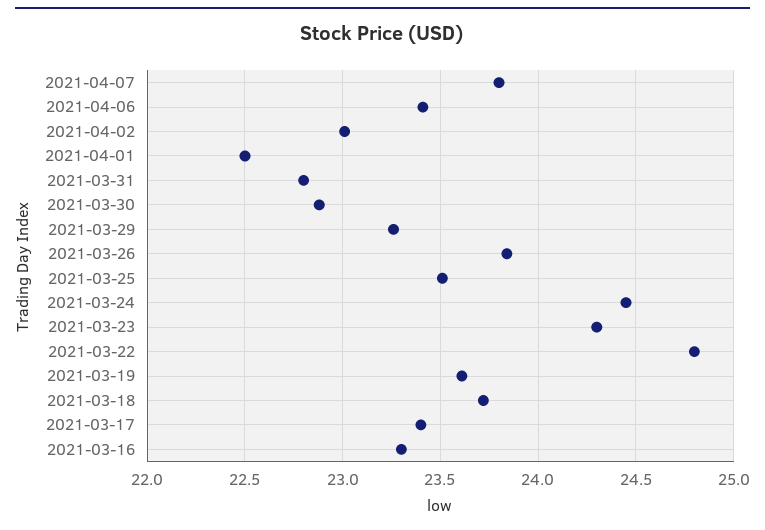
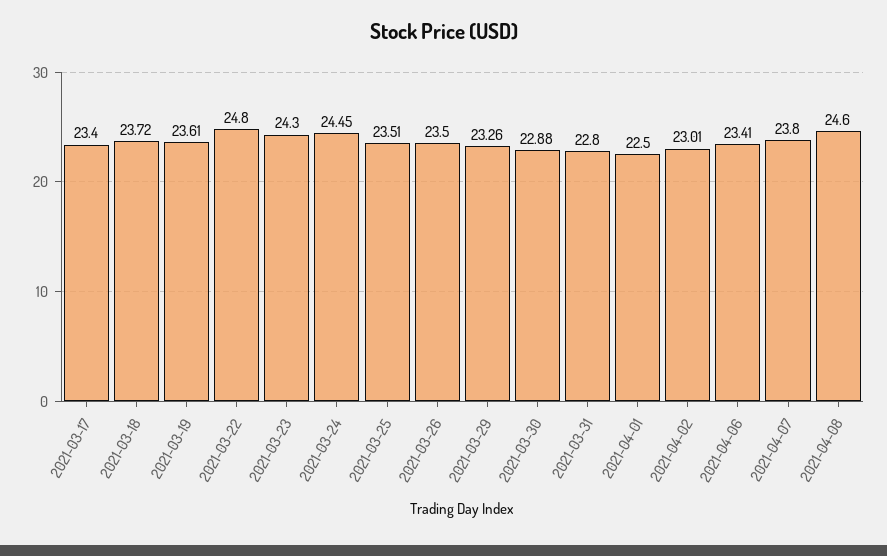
2021-03-26: 23.85 -> 23.5
2021-03-16: 23.3 -> none
2021-04-08: none -> 24.6

